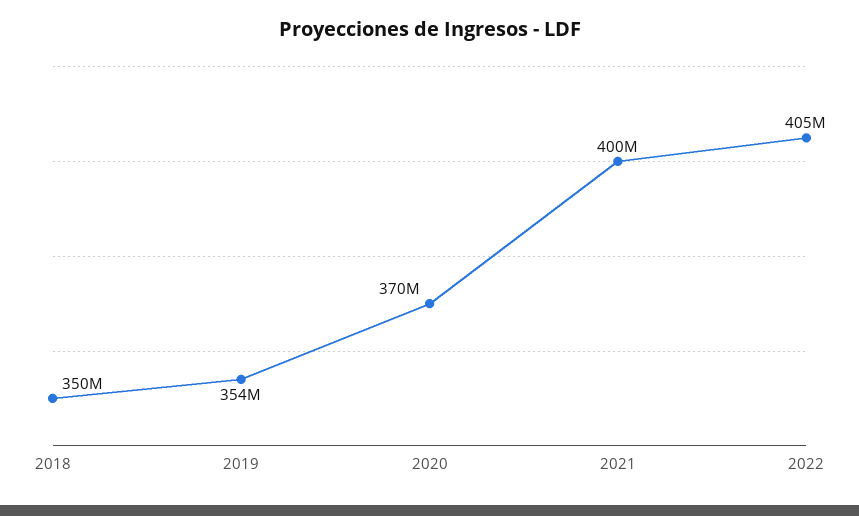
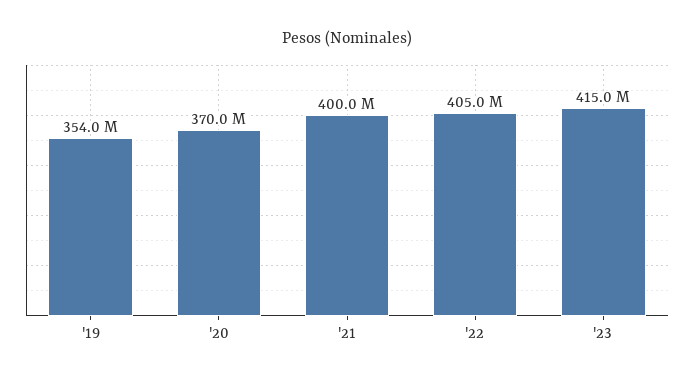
2018: 350000000 -> none
'23: none -> 415000000

